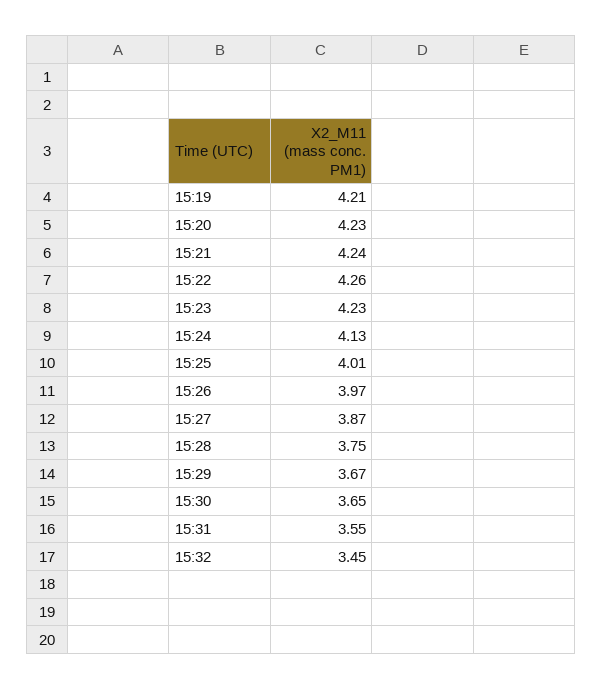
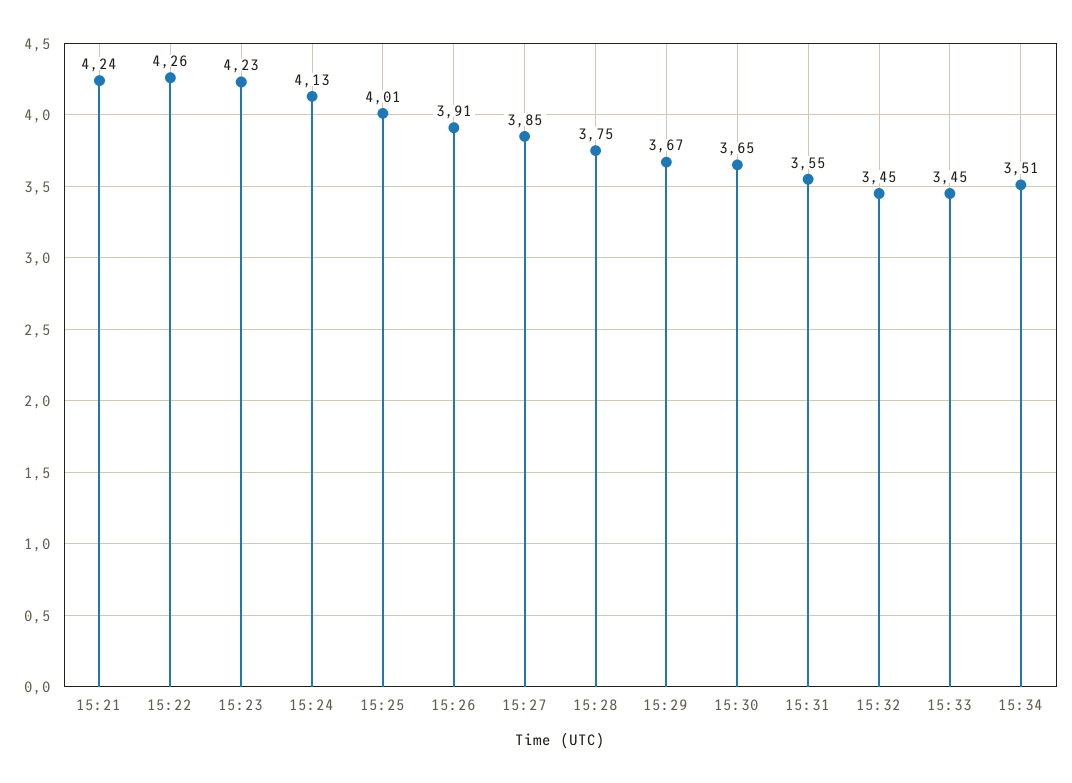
15:19: 4.21 -> none
15:20: 4.23 -> none
15:26: 3.97 -> 3.91
15:27: 3.87 -> 3.85
15:33: none -> 3.45
15:34: none -> 3.51

